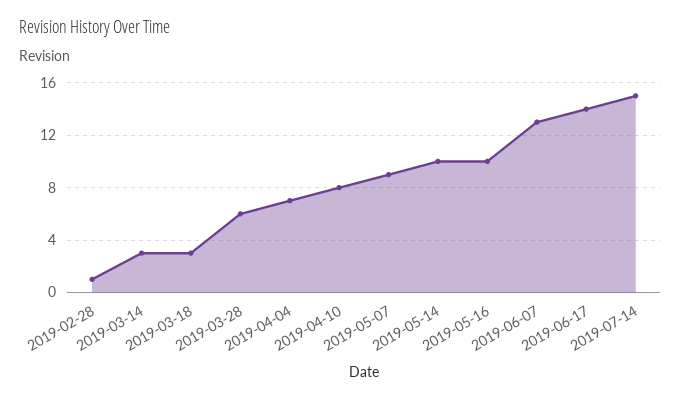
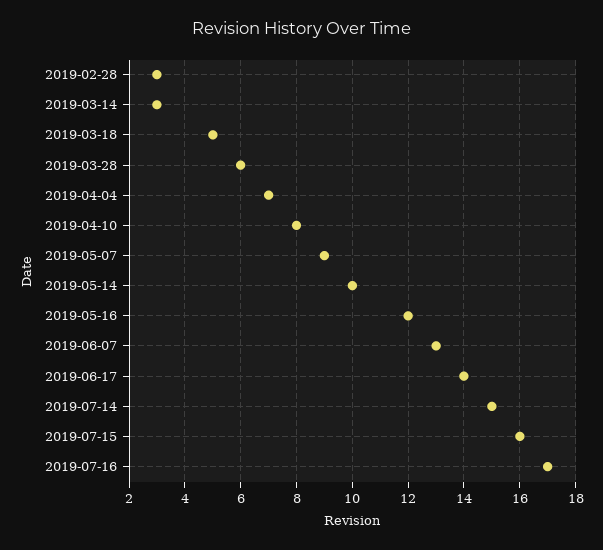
2019-02-28: 1 -> 3
2019-03-18: 3 -> 5
2019-05-16: 10 -> 12
2019-07-15: none -> 16
2019-07-16: none -> 17

